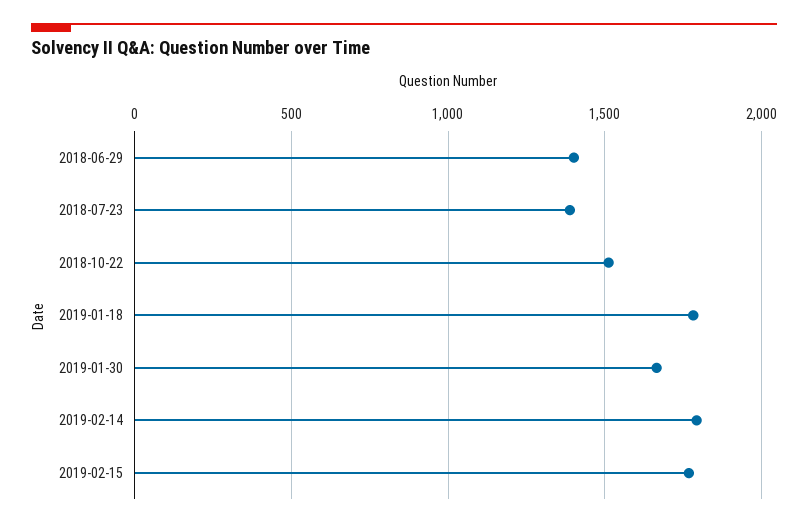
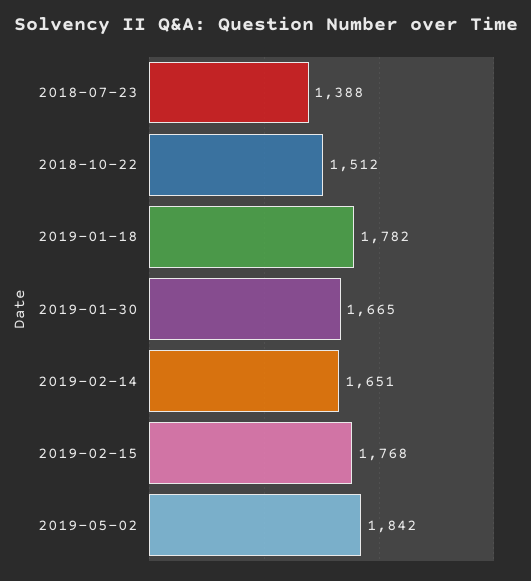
2018-06-29: 1400 -> none
2019-02-14: 1800 -> 1651
2019-05-02: none -> 1842

